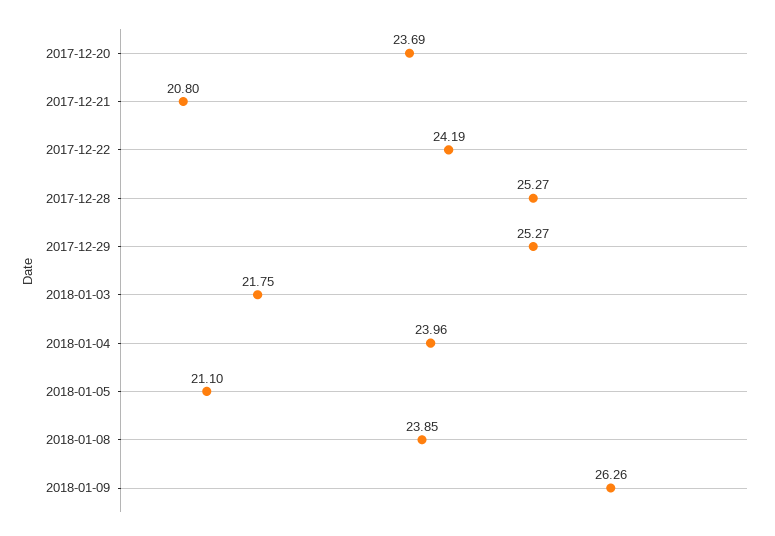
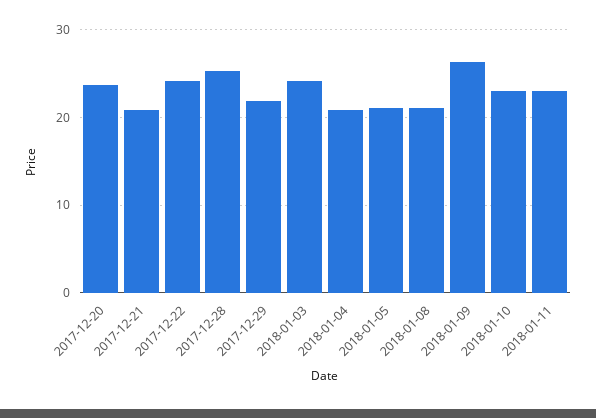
2017-12-29: 25.27 -> 22
2018-01-03: 21.75 -> 24
2018-01-04: 23.96 -> 21
2018-01-08: 23.85 -> 21
2018-01-10: none -> 23
2018-01-11: none -> 23

